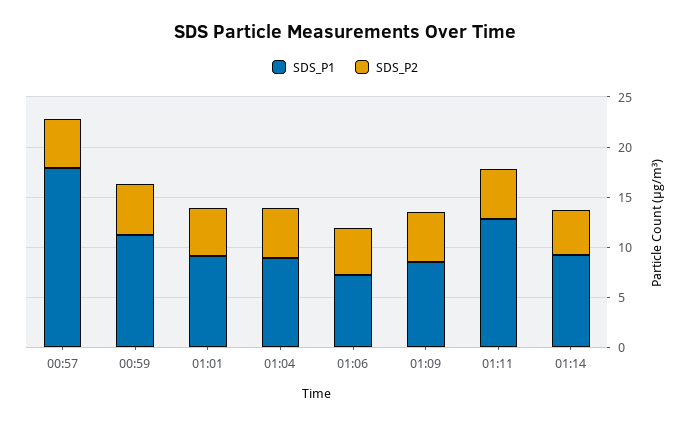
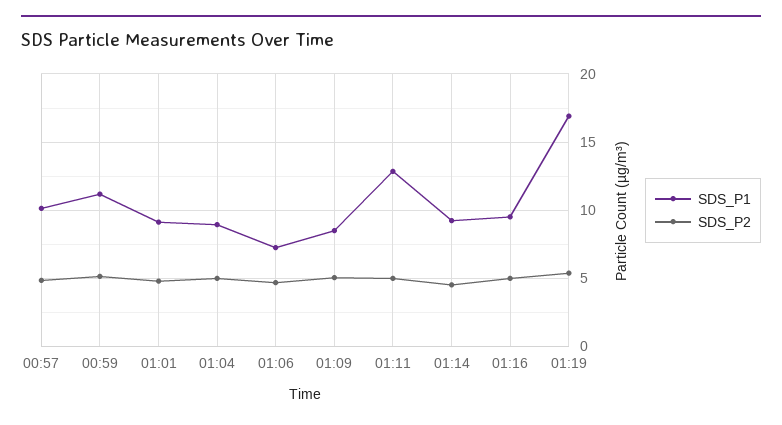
SDS_P1, 00:57: 18 -> 10
SDS_P1, 01:16: none -> 9.5
SDS_P2, 01:16: none -> 5
SDS_P1, 01:19: none -> 17
SDS_P2, 01:19: none -> 5.5

